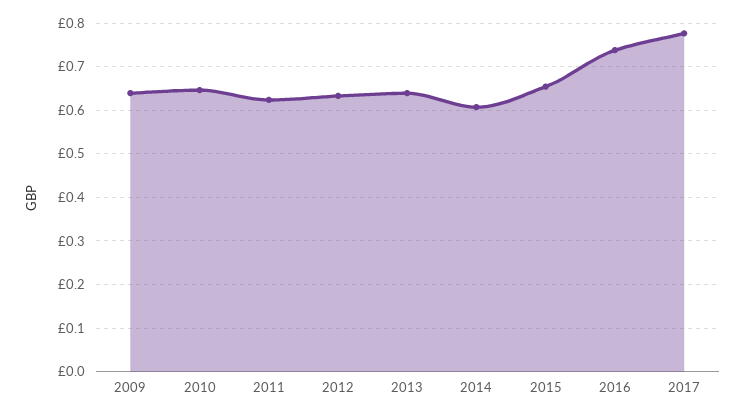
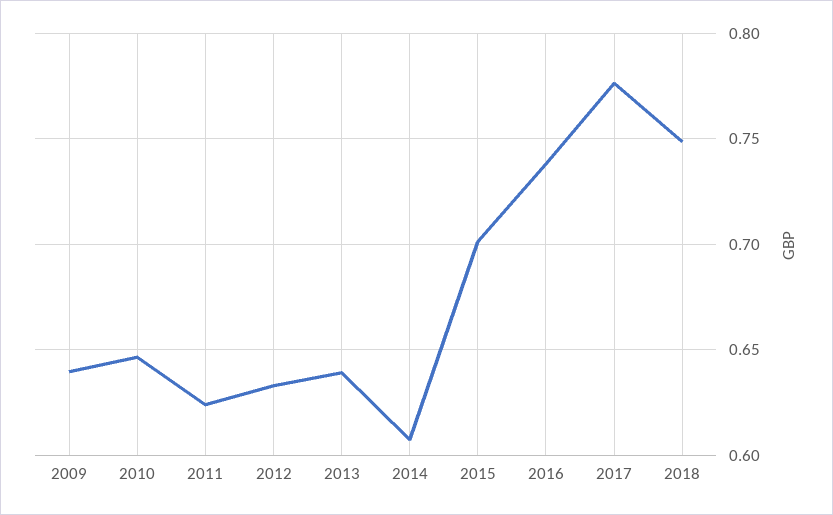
2015: 0.66 -> 0.7
2018: none -> 0.75

